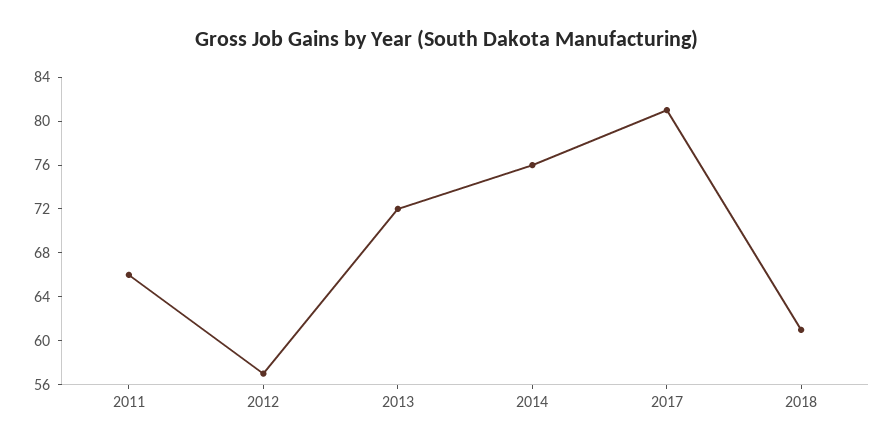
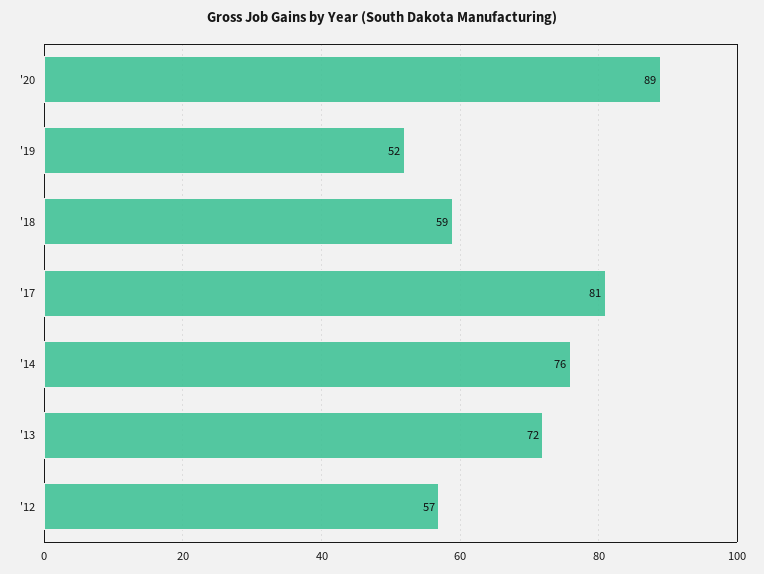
2011: 66 -> none
2018: 61 -> 59
'20: none -> 89
'19: none -> 52

